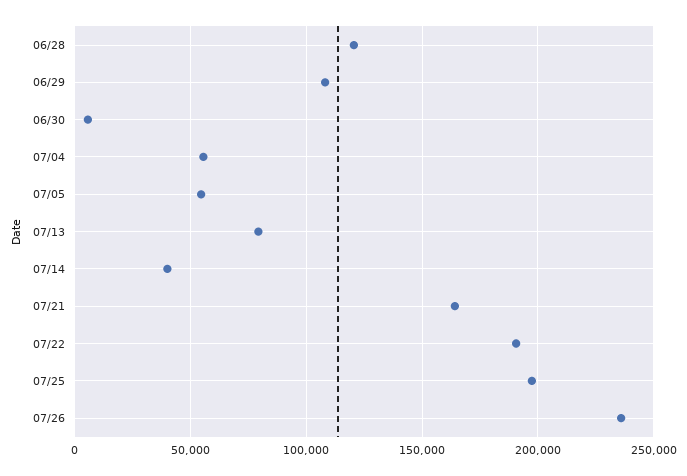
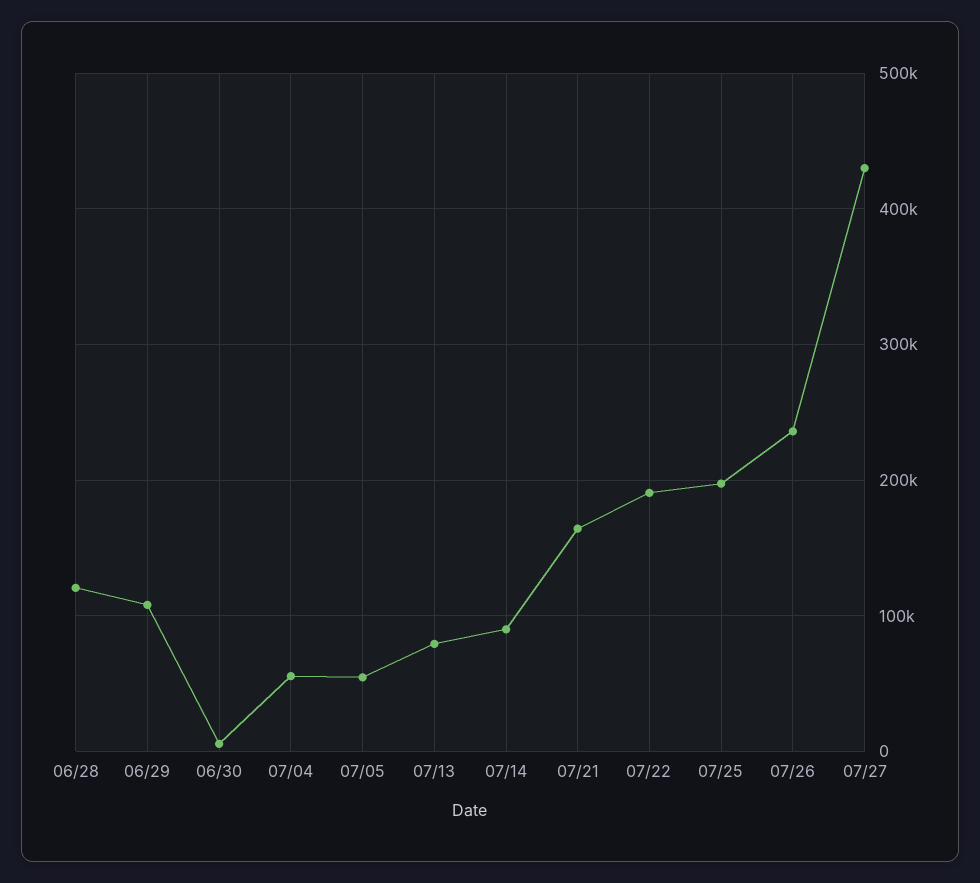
07/14: 40000 -> 90000
07/27: none -> 430000

